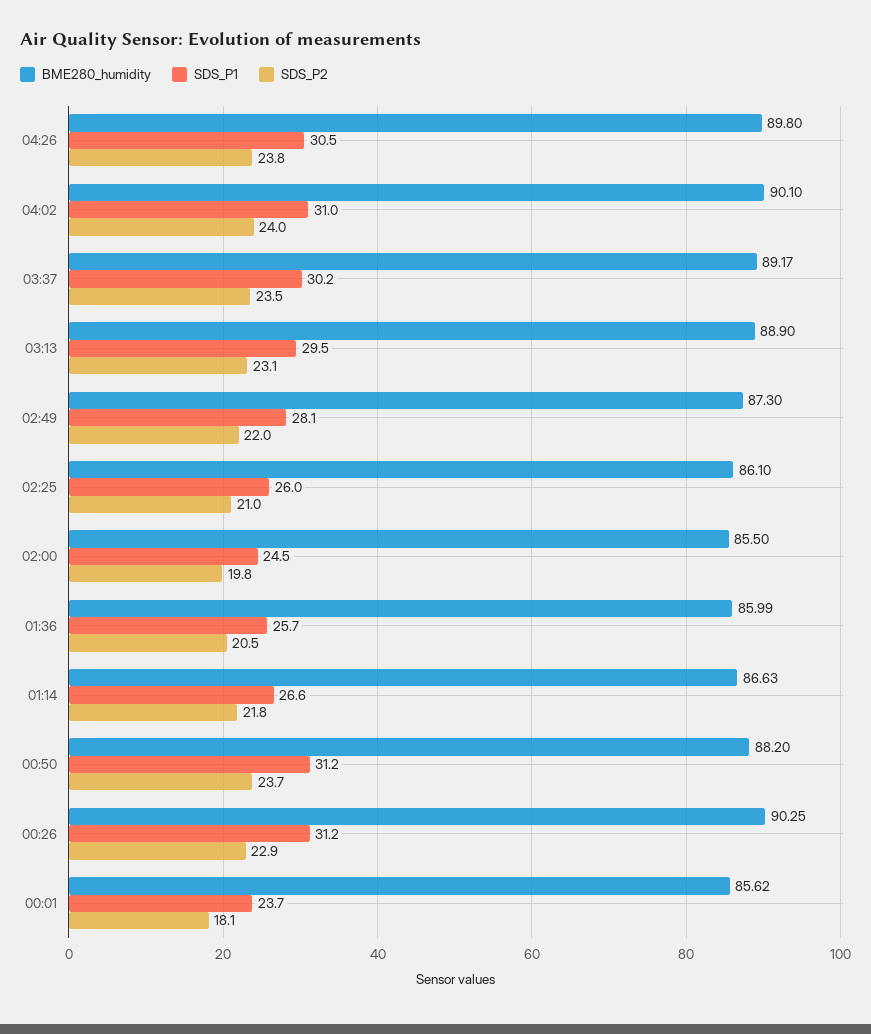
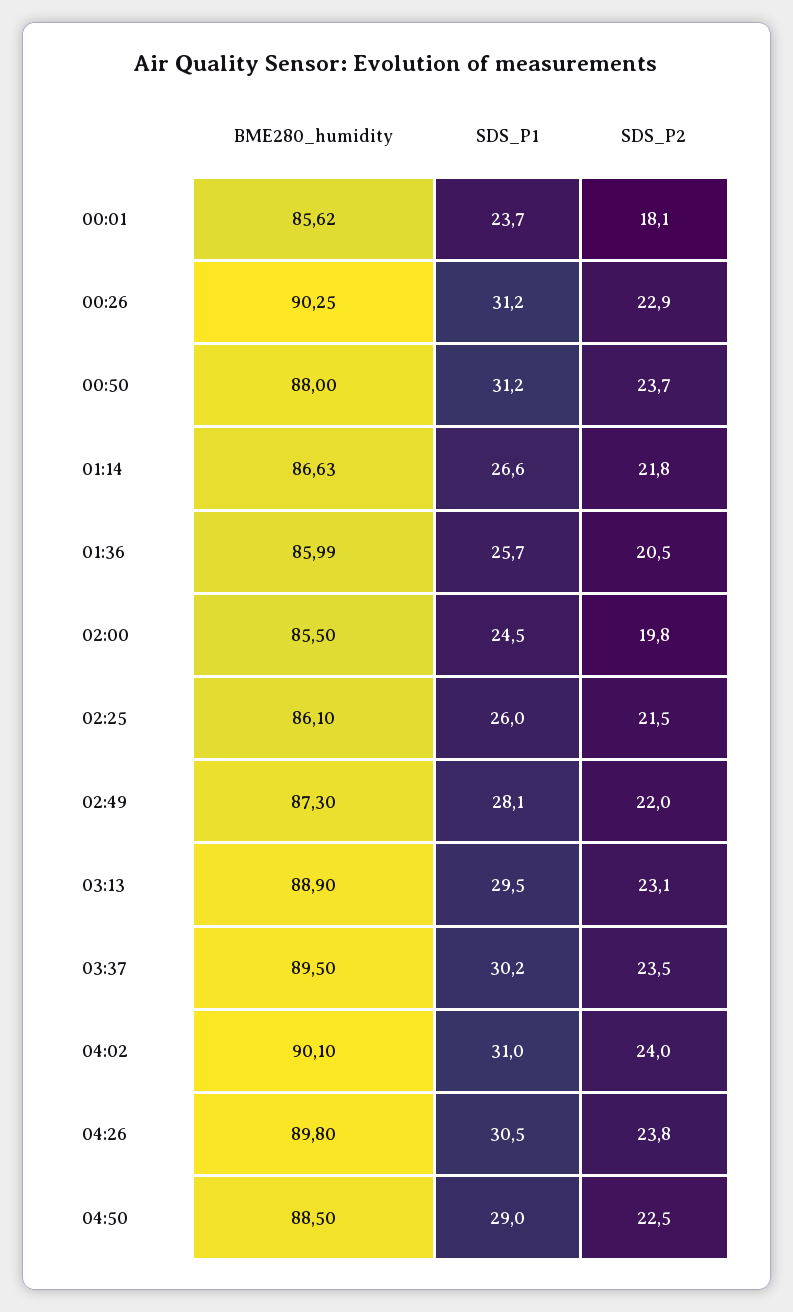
BME280_humidity, 03:37: 89.17 -> 89.5
SDS_P2, 02:25: 21 -> 21.5
BME280_humidity, 00:50: 88.2 -> 88
BME280_humidity, 04:50: none -> 88.5
SDS_P1, 04:50: none -> 29
SDS_P2, 04:50: none -> 22.5

